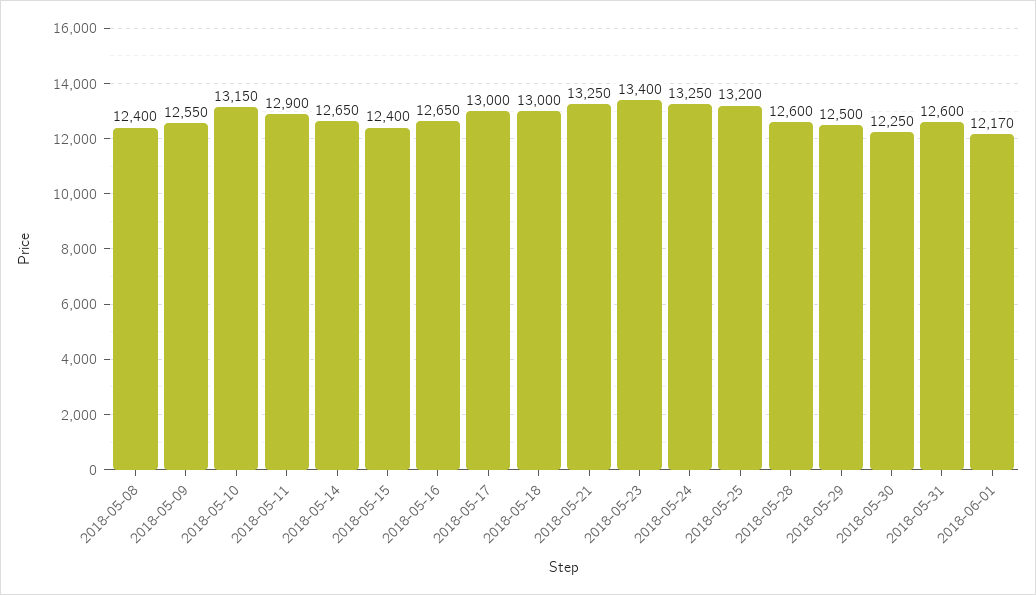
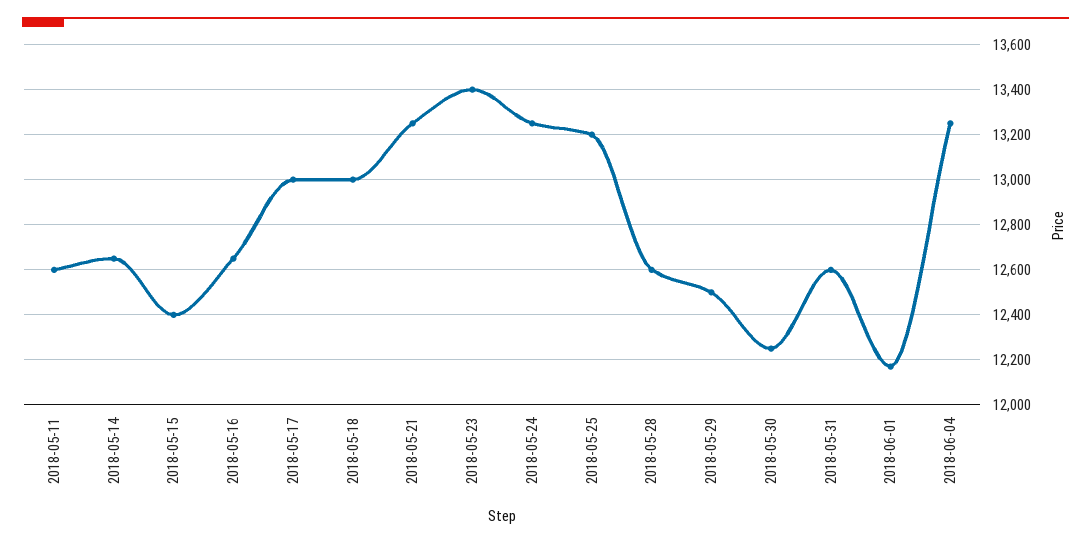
2018-05-08: 12400 -> none
2018-05-09: 12550 -> none
2018-05-10: 13150 -> none
2018-05-11: 12900 -> 12600
2018-06-04: none -> 13250

